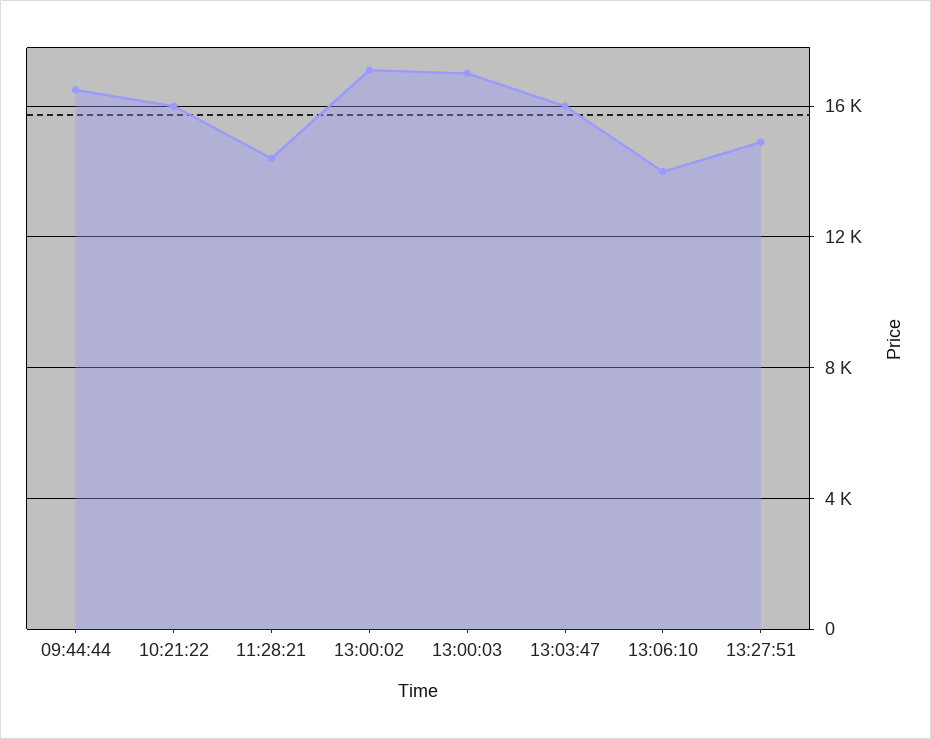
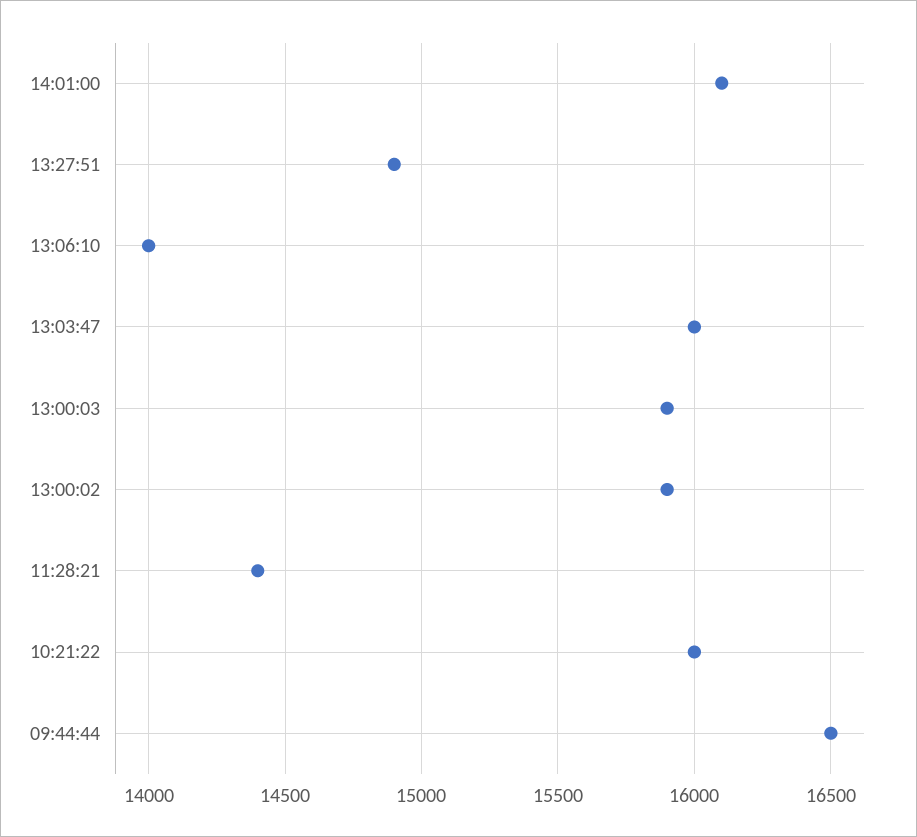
13:00:02: 17000 -> 15900
13:00:03: 17000 -> 15900
14:01:00: none -> 16100

